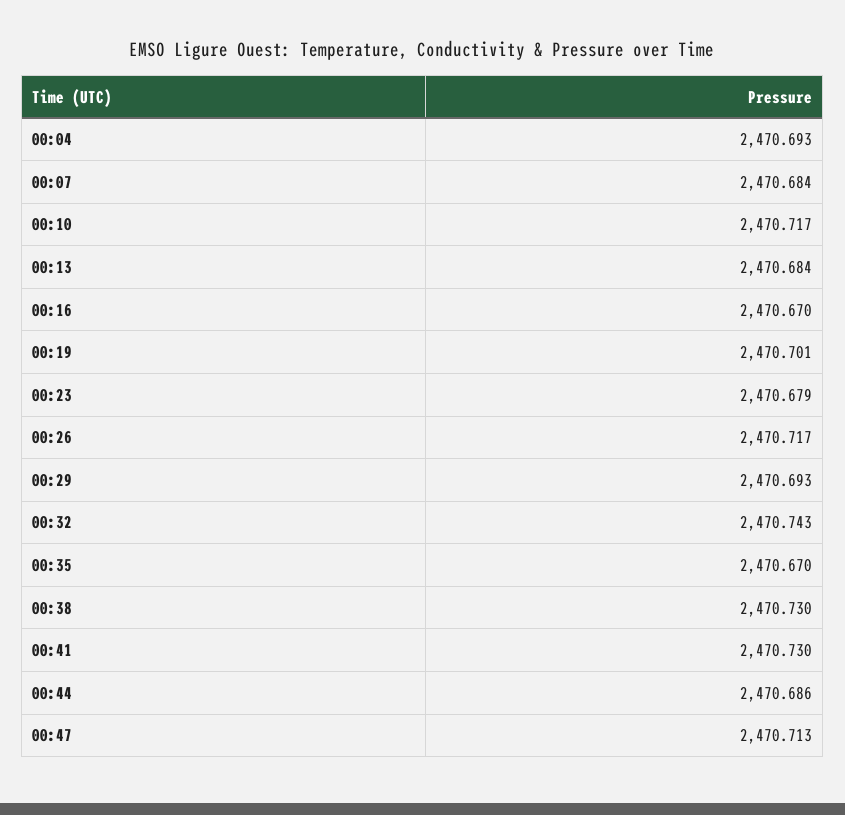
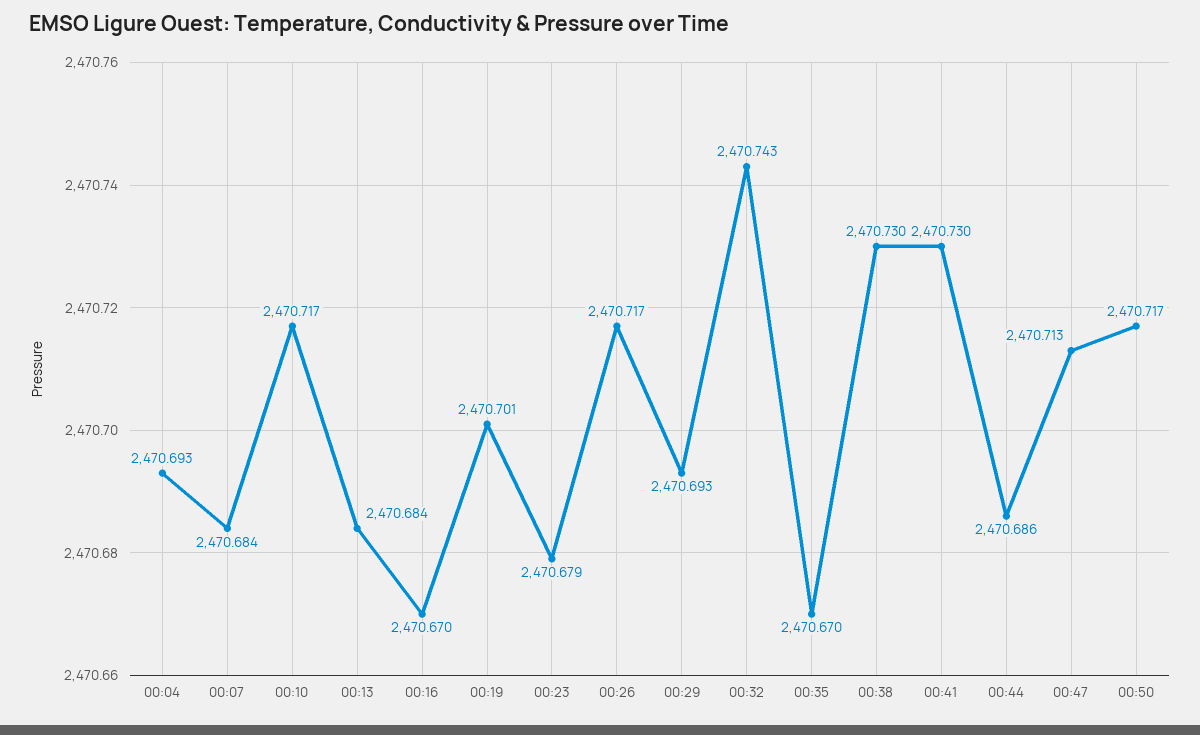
00:50: none -> 2470.717

